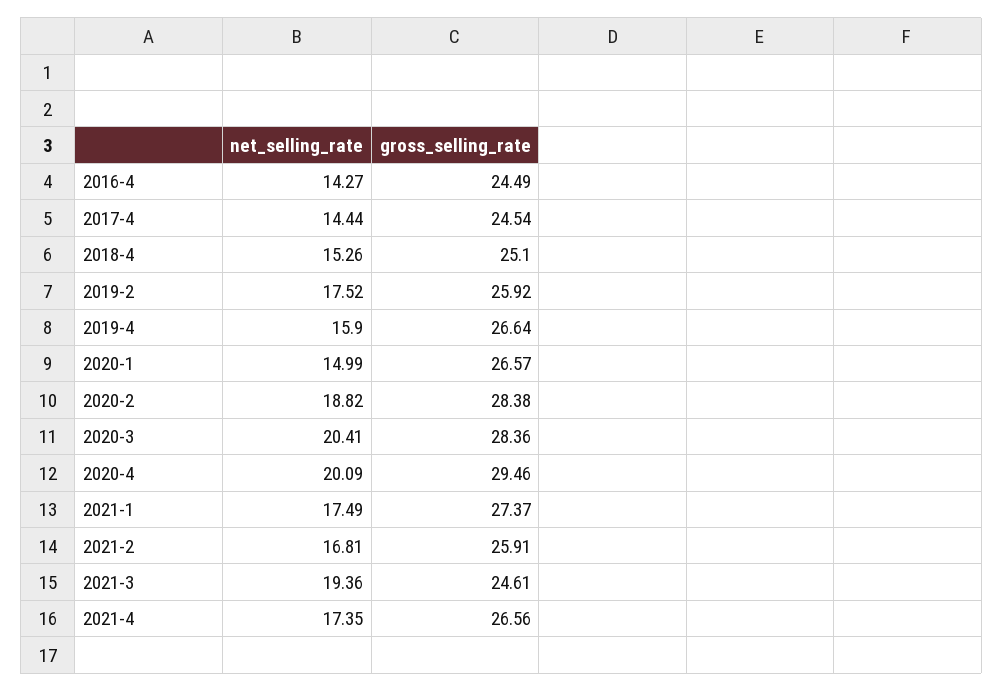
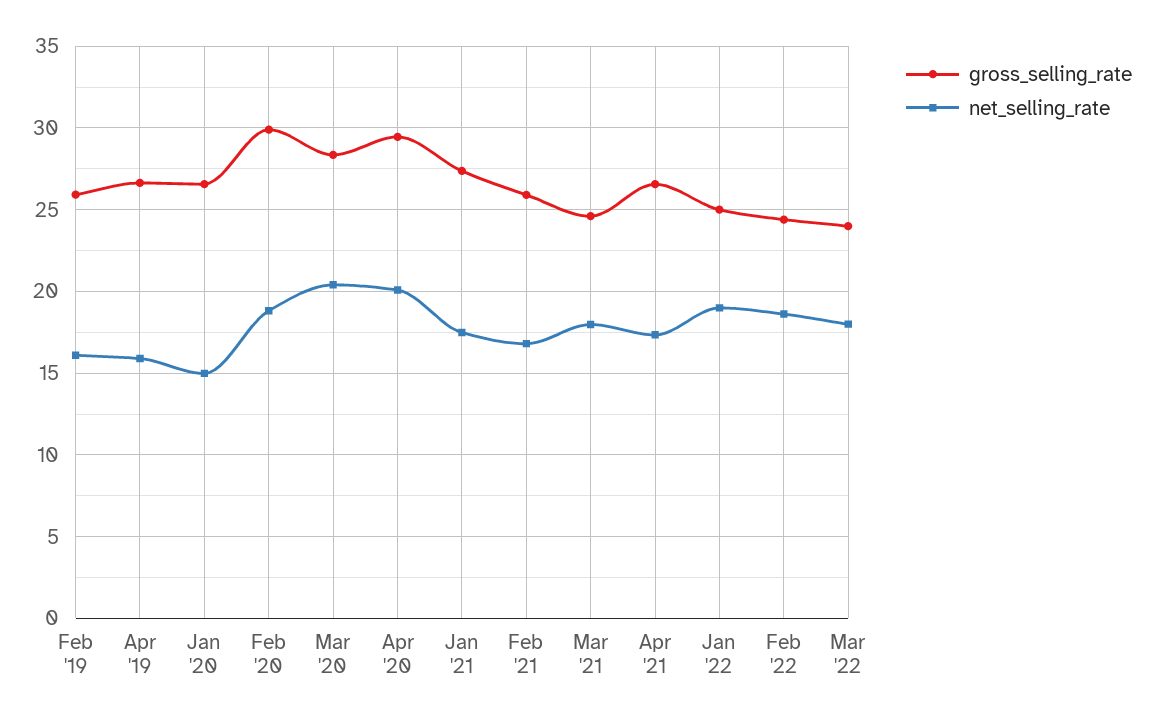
net_selling_rate, 2016-4: 14.27 -> none
gross_selling_rate, 2016-4: 24.49 -> none
net_selling_rate, 2017-4: 14.44 -> none
gross_selling_rate, 2017-4: 24.54 -> none
net_selling_rate, 2018-4: 15.26 -> none
gross_selling_rate, 2018-4: 25.1 -> none
net_selling_rate, 2019-2: 17.52 -> 16
gross_selling_rate, 2020-2: 28.38 -> 30
net_selling_rate, 2021-3: 19.36 -> 18
gross_selling_rate, Jan '22: none -> 25
net_selling_rate, Jan '22: none -> 19
gross_selling_rate, Feb '22: none -> 24.5
net_selling_rate, Feb '22: none -> 18.5
gross_selling_rate, Mar '22: none -> 24
net_selling_rate, Mar '22: none -> 18

